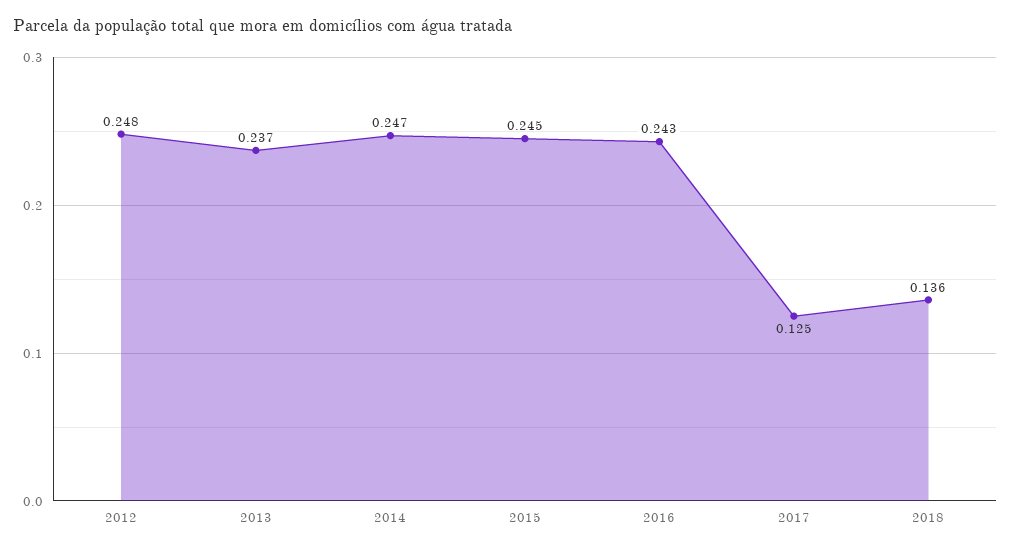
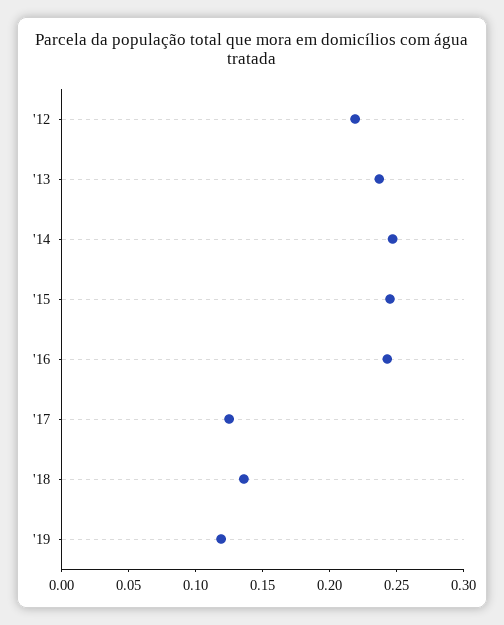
2012: 0.248 -> 0.22
'19: none -> 0.12

